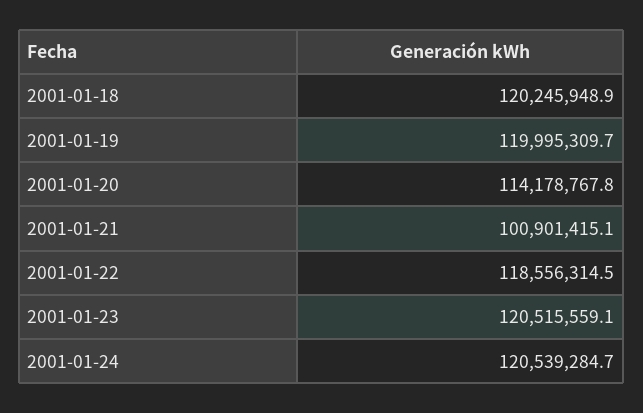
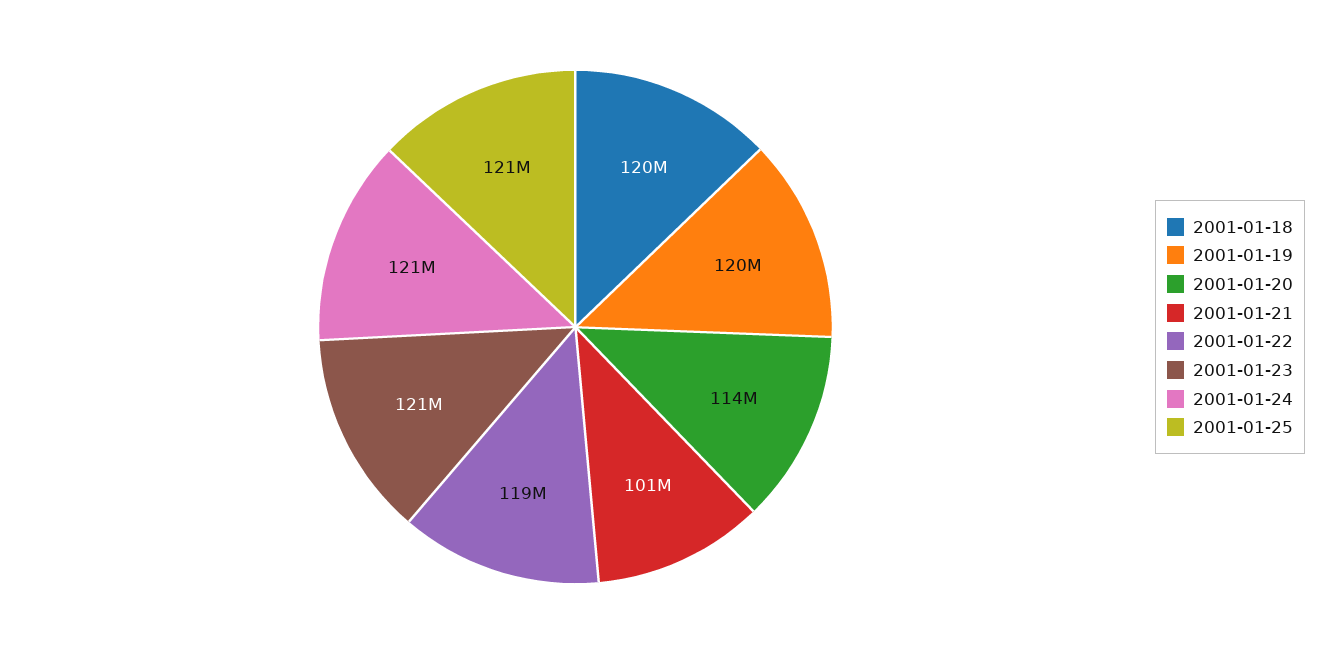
2001-01-25: none -> 121000000

